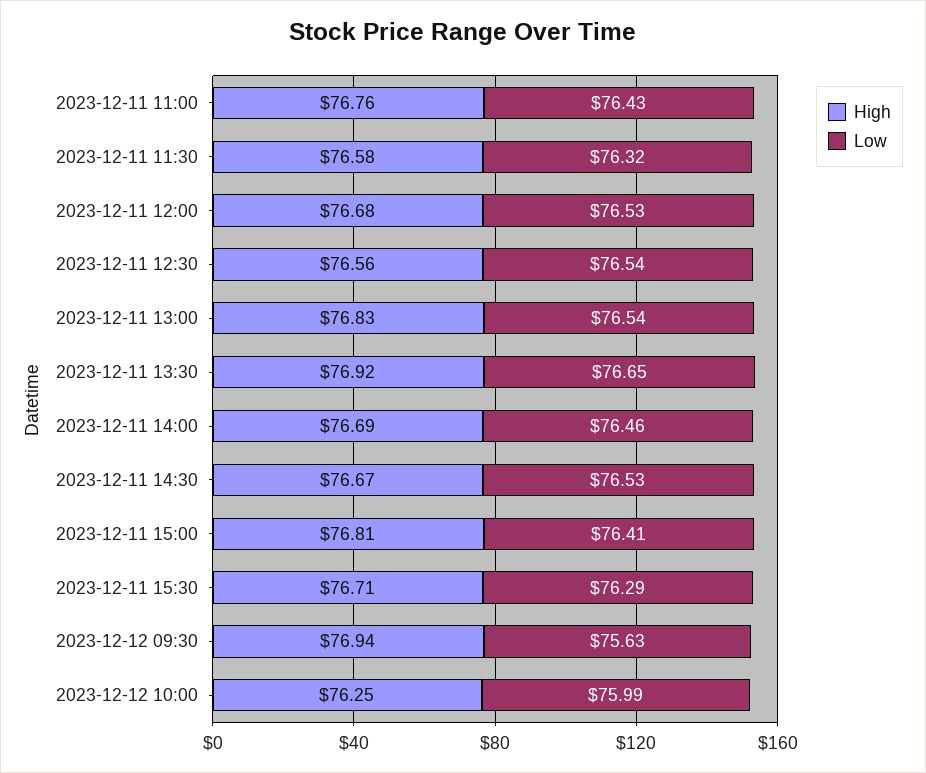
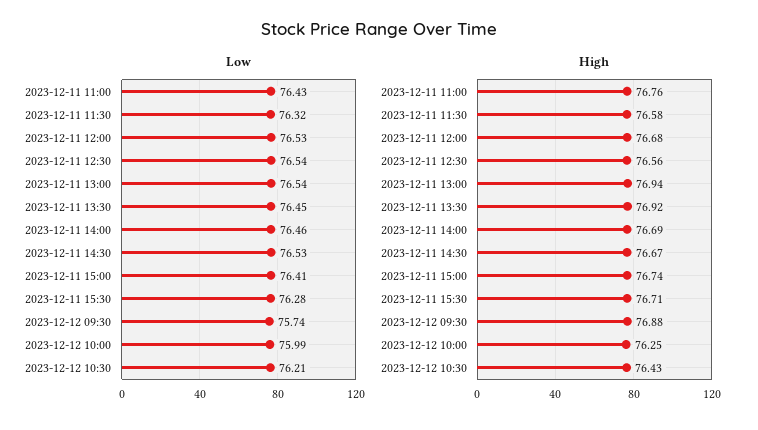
High, 2023-12-11 13:00: 76.83 -> 76.94
Low, 2023-12-11 13:30: 76.65 -> 76.45
High, 2023-12-11 15:00: 76.81 -> 76.74
Low, 2023-12-11 15:30: 76.29 -> 76.28
High, 2023-12-12 09:30: 76.94 -> 76.88
Low, 2023-12-12 09:30: 75.63 -> 75.74
Low, 2023-12-12 10:30: none -> 76.21
High, 2023-12-12 10:30: none -> 76.43

